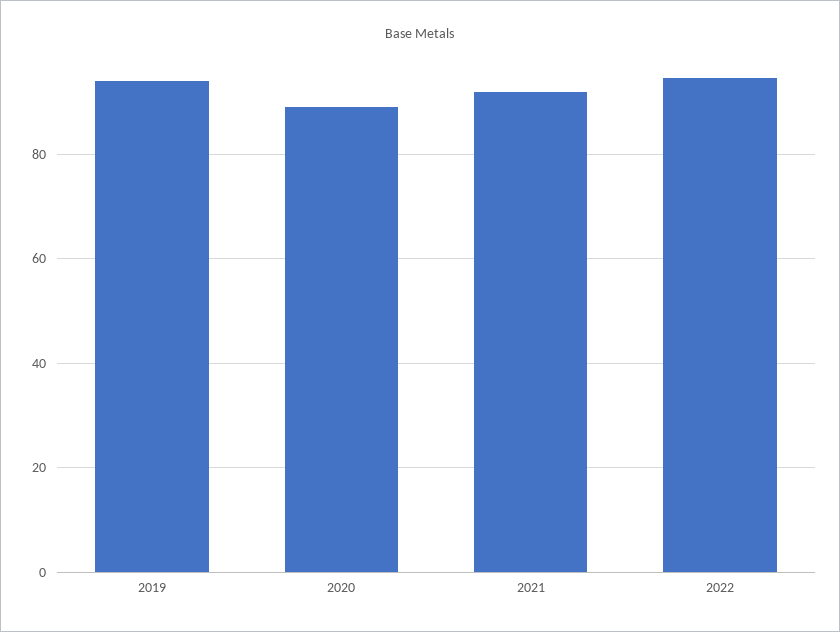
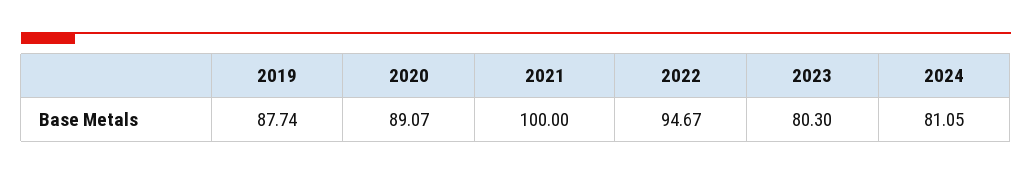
2019: 94 -> 87.74
2021: 92 -> 100
2023: none -> 80.3
2024: none -> 81.05

